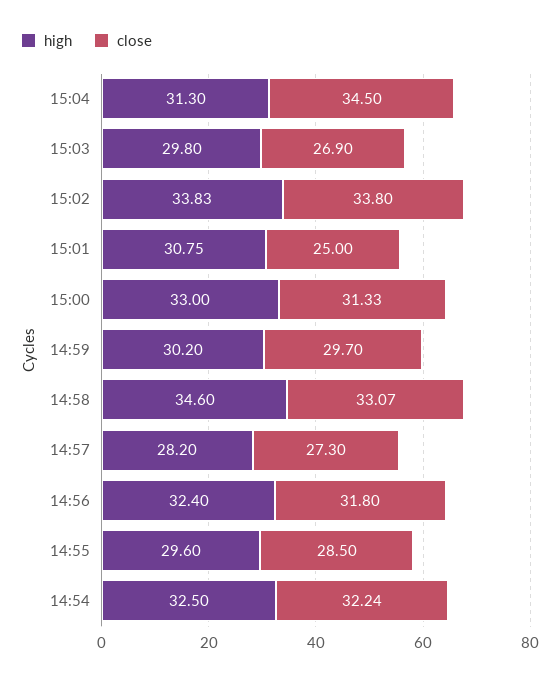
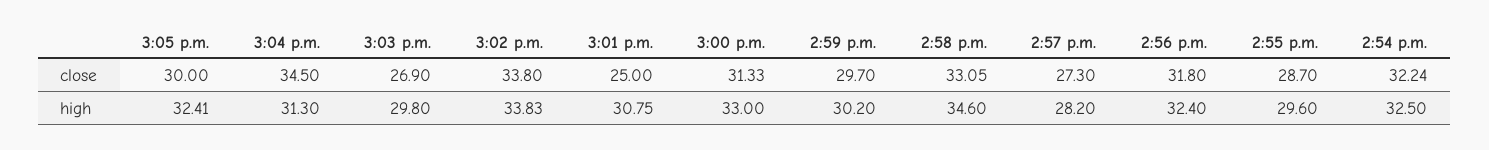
close, 14:58: 33.07 -> 33.05
close, 14:55: 28.5 -> 28.7
close, 3:05 p.m.: none -> 30
high, 3:05 p.m.: none -> 32.41

